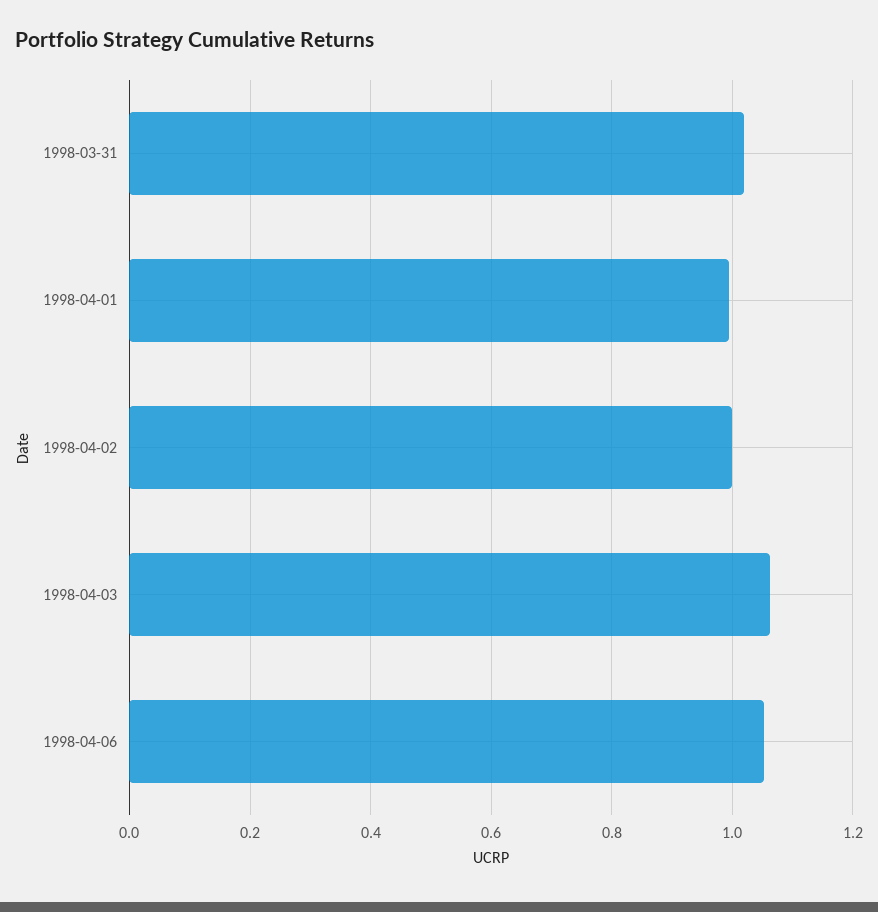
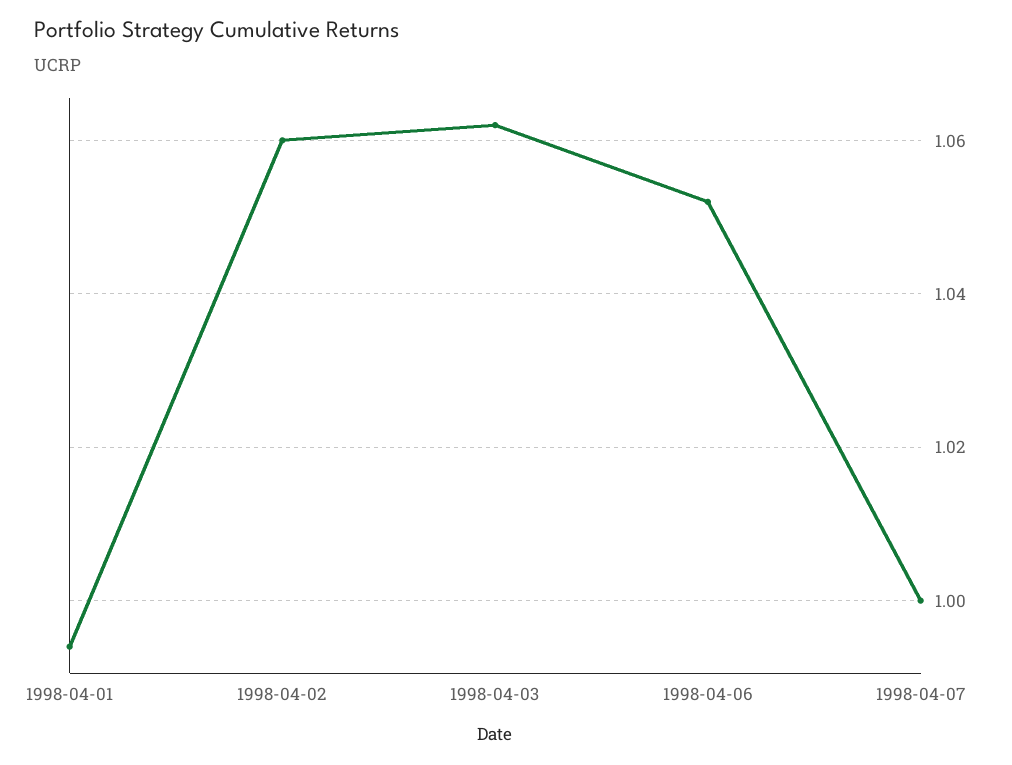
1998-03-31: 1.02 -> none
1998-04-02: 1 -> 1.06
1998-04-07: none -> 1

